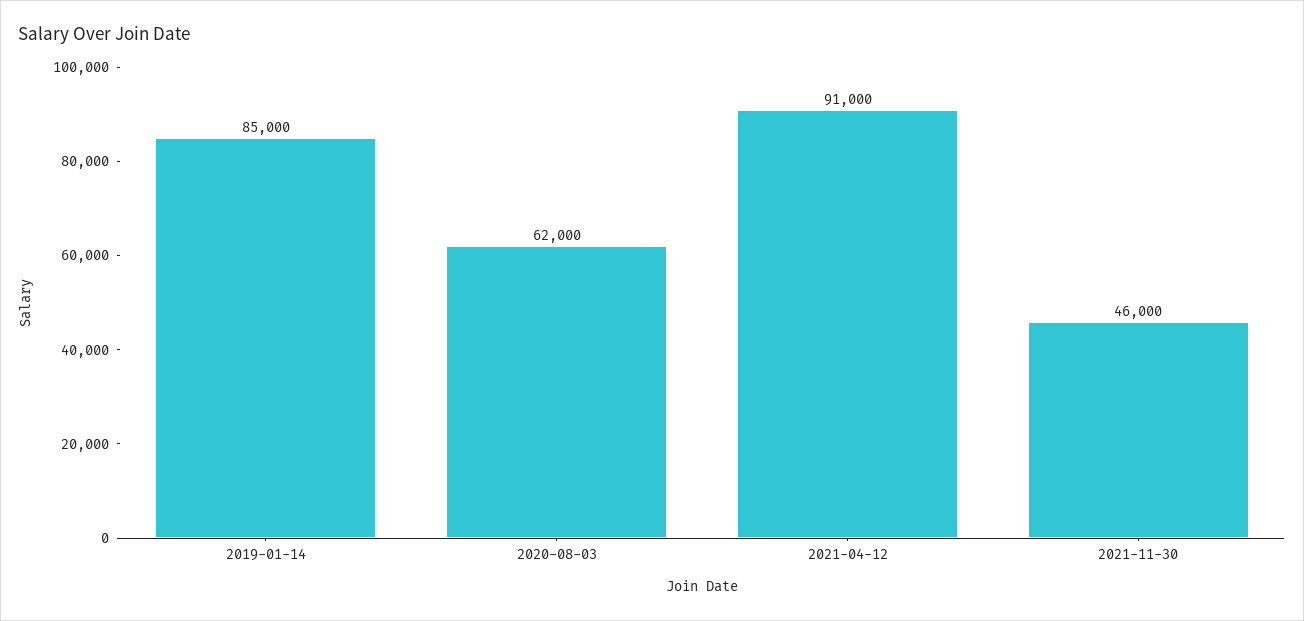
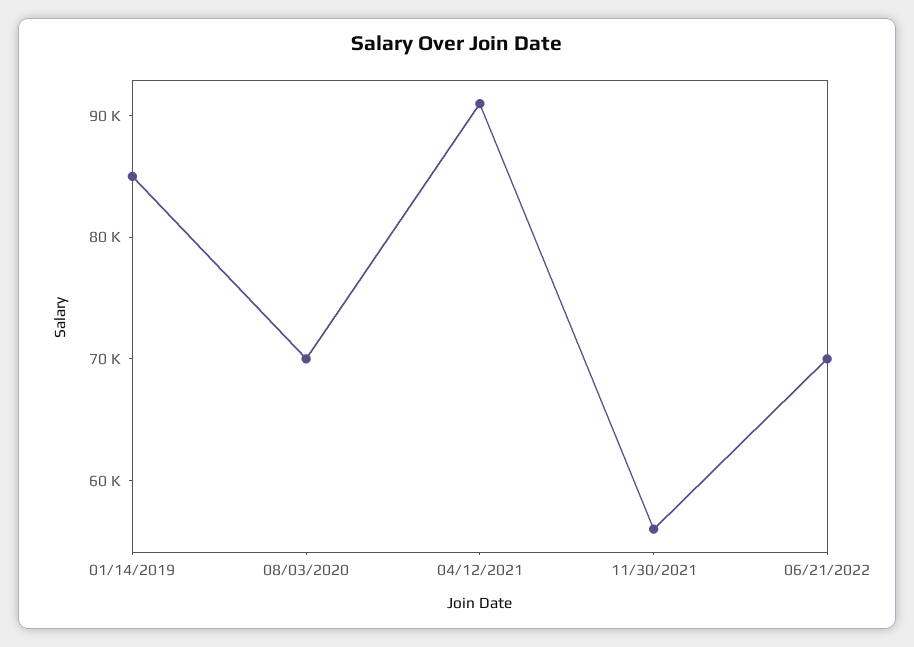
2020-08-03: 62000 -> 70000
2021-11-30: 46000 -> 56000
06/21/2022: none -> 70000

